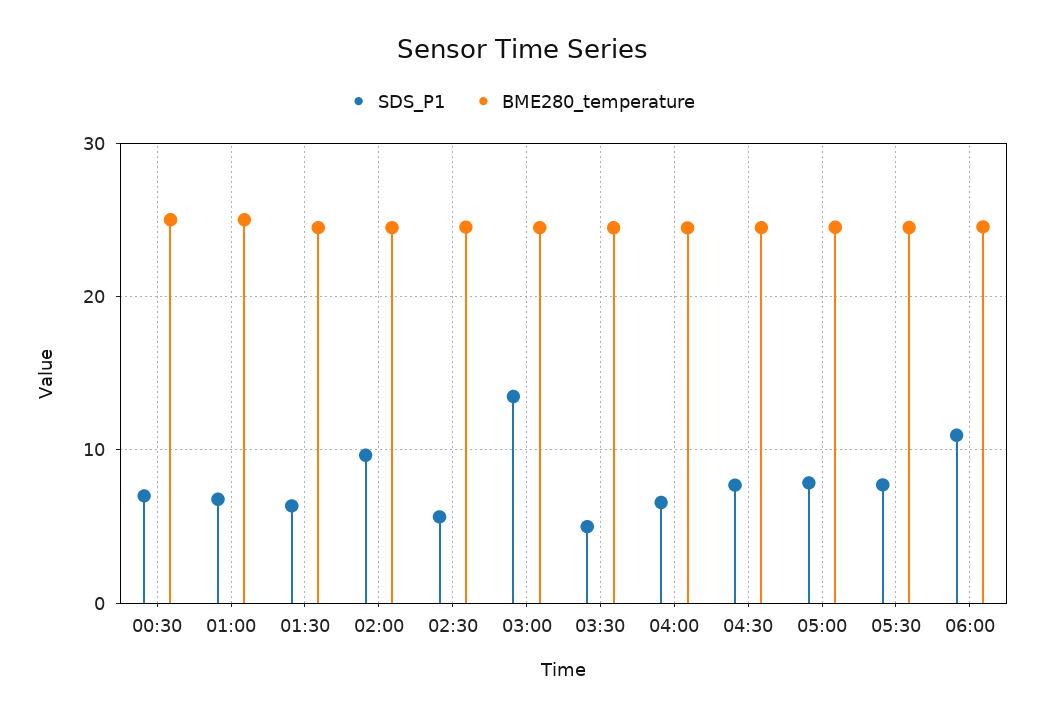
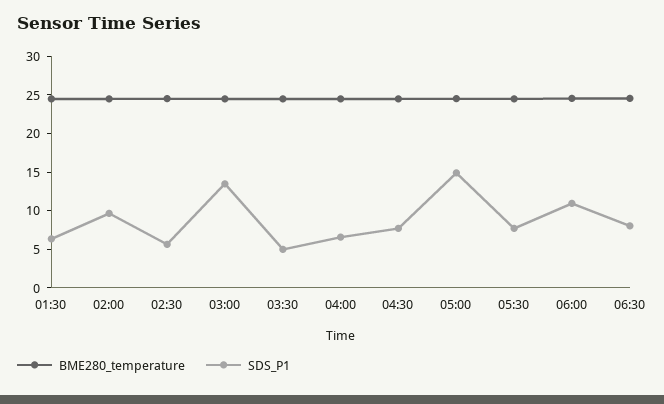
SDS_P1, 00:30: 7 -> none
BME280_temperature, 00:30: 25 -> none
SDS_P1, 01:00: 7 -> none
BME280_temperature, 01:00: 25 -> none
SDS_P1, 05:00: 8 -> 15
BME280_temperature, 06:30: none -> 25
SDS_P1, 06:30: none -> 7.5

